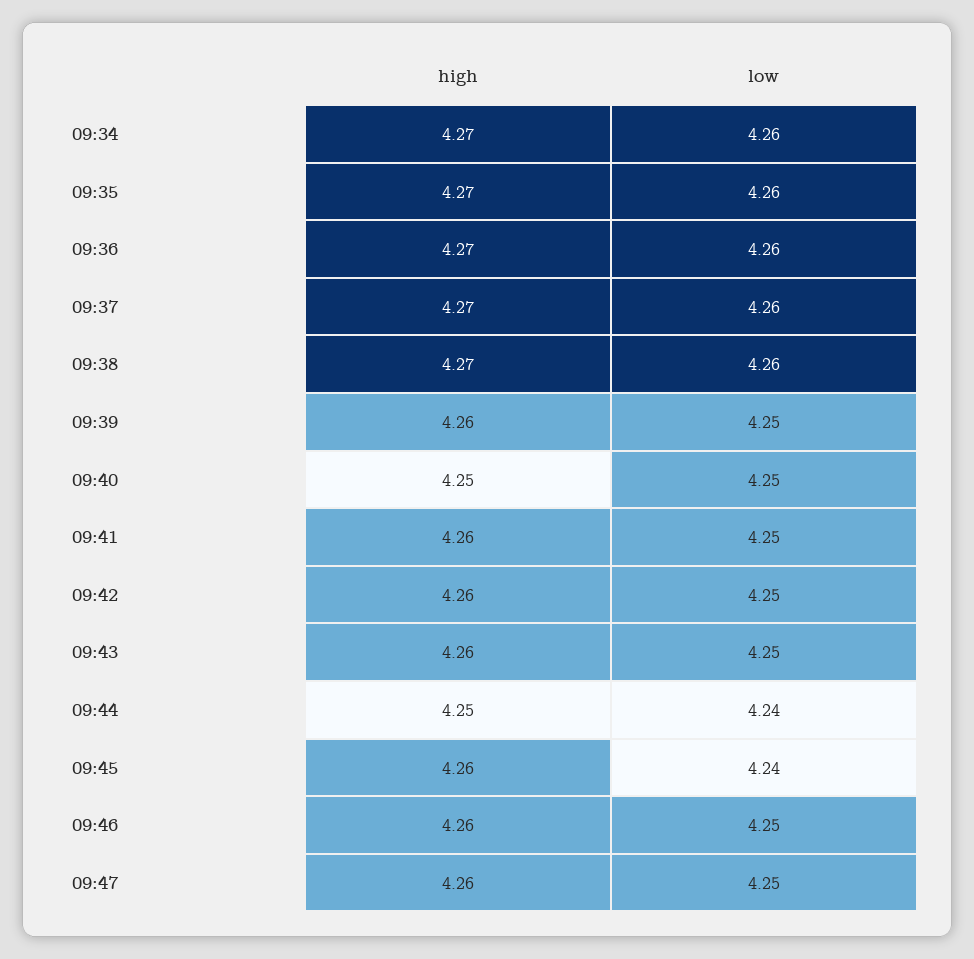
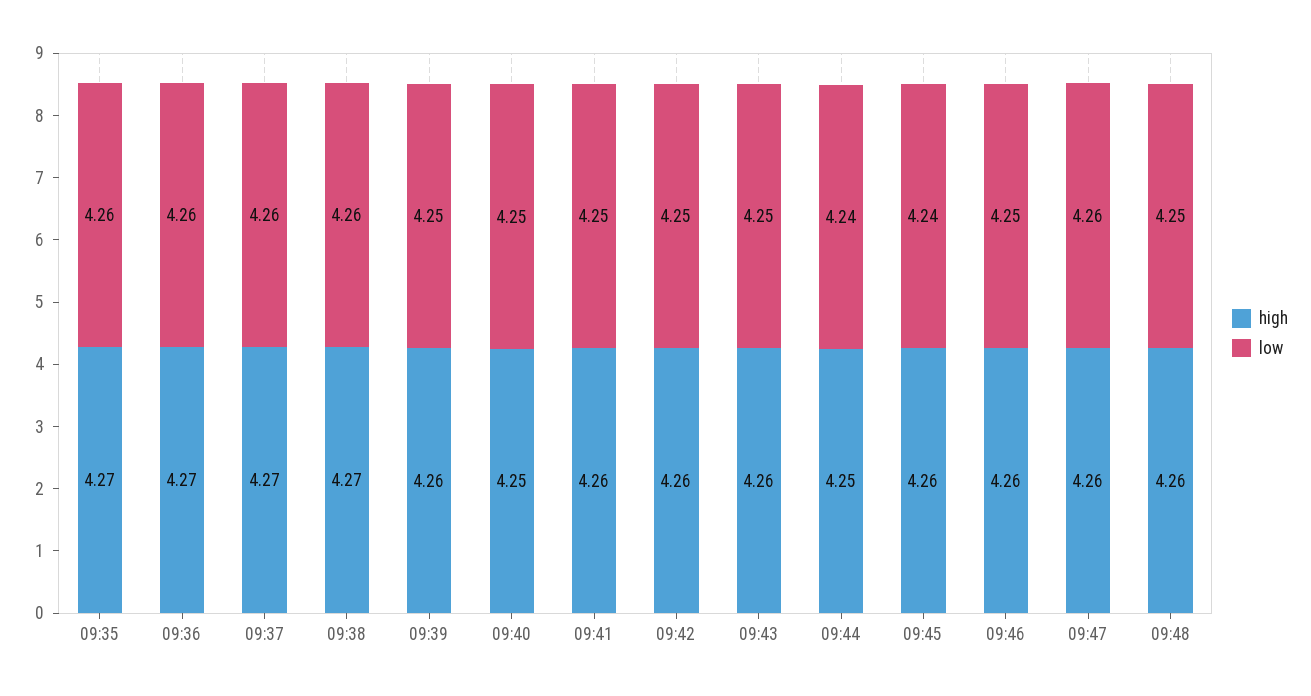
high, 09:34: 4.27 -> none
low, 09:34: 4.26 -> none
low, 09:47: 4.25 -> 4.26
high, 09:48: none -> 4.26
low, 09:48: none -> 4.25

